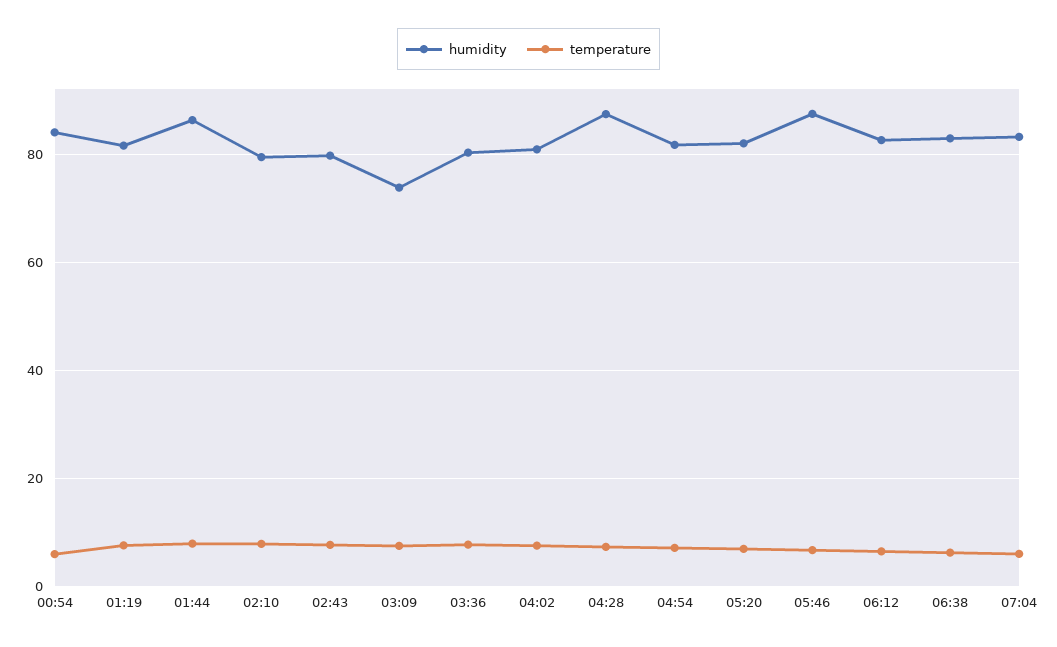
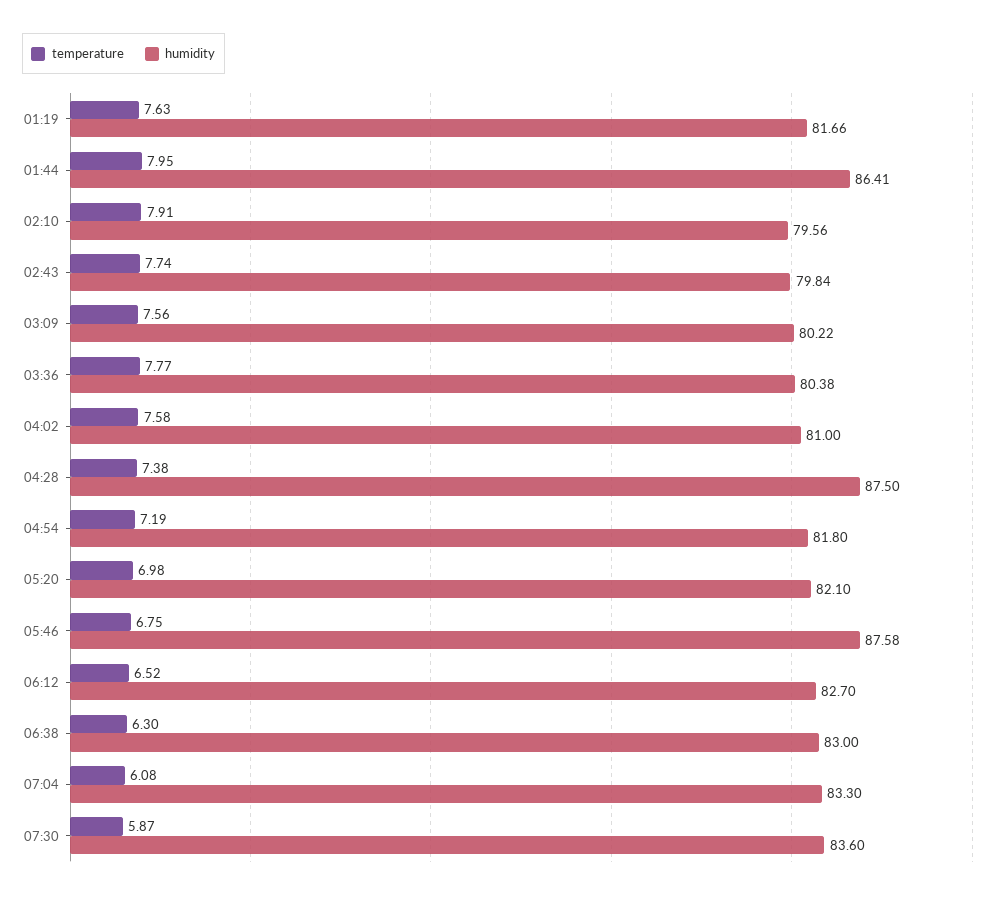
humidity, 00:54: 84 -> none
temperature, 00:54: 6 -> none
humidity, 03:09: 74 -> 80.22
temperature, 07:30: none -> 5.87
humidity, 07:30: none -> 83.6

